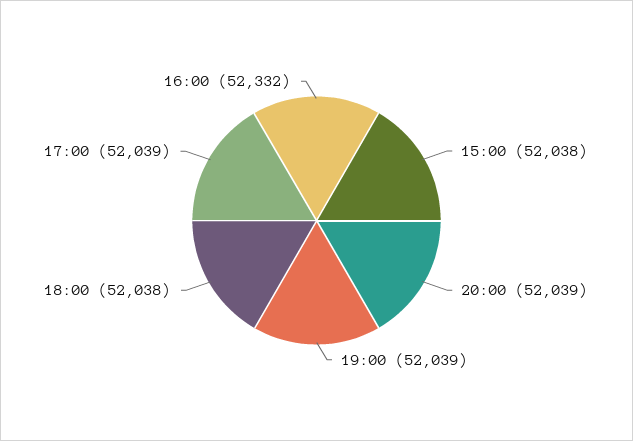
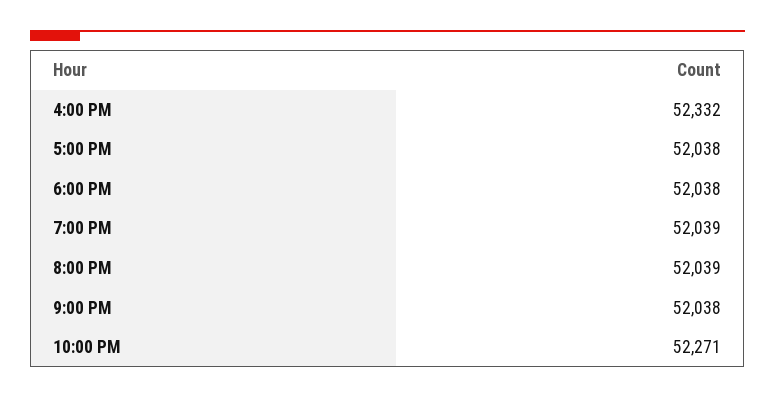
15:00: 52038 -> none
17:00: 52039 -> 52038
9:00 PM: none -> 52038
10:00 PM: none -> 52271

